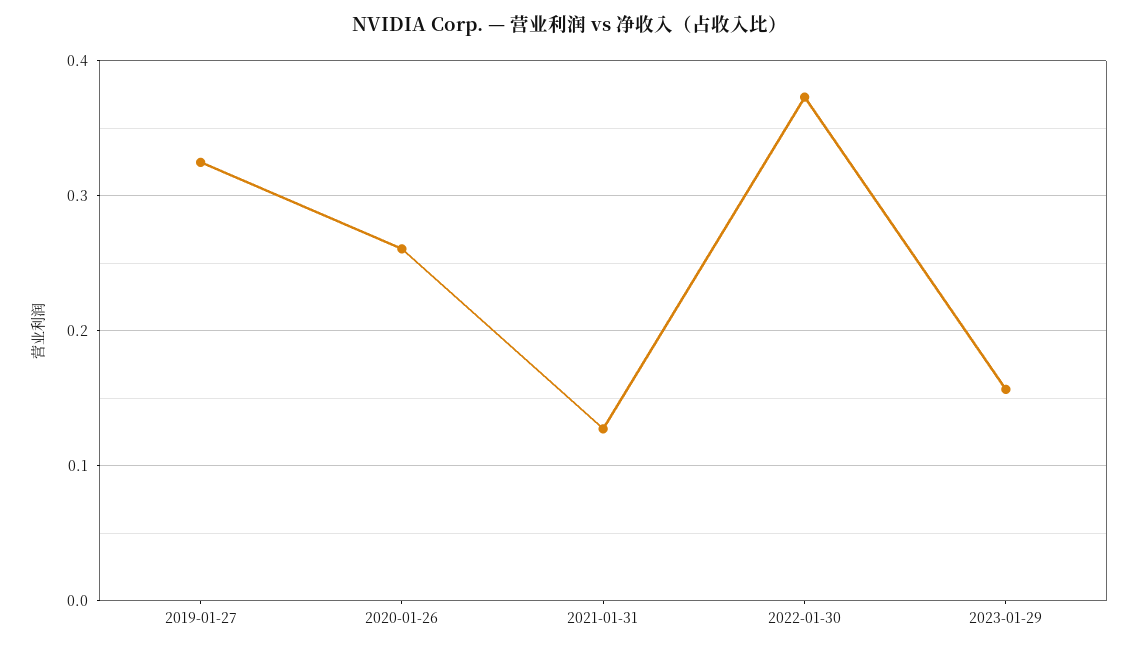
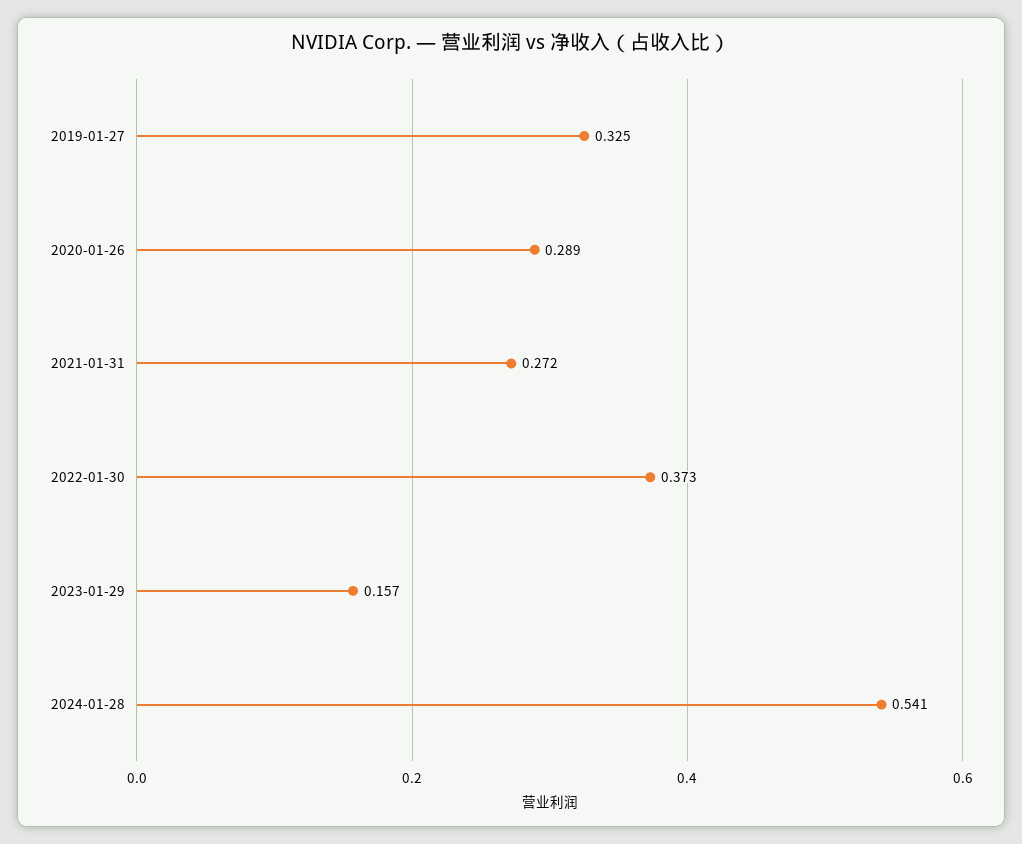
2020-01-26: 0.26 -> 0.289
2021-01-31: 0.13 -> 0.272
2024-01-28: none -> 0.541

